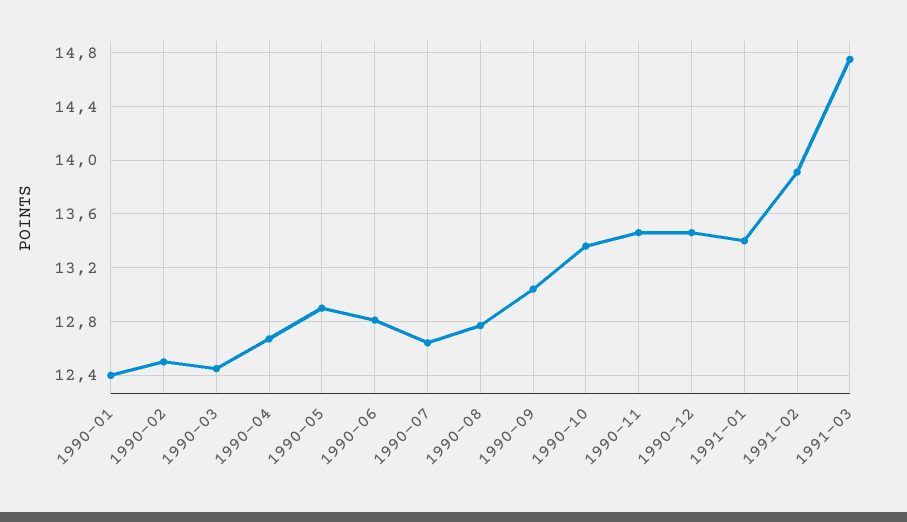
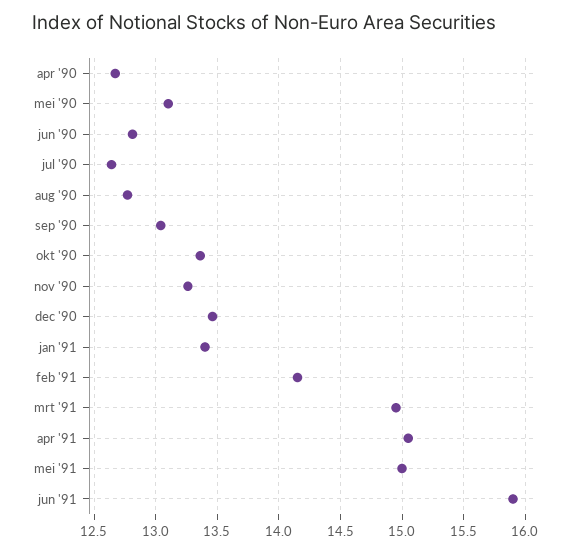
1990-01: 12.4 -> none
1990-02: 12.5 -> none
1990-03: 12.45 -> none
1990-05: 12.9 -> 13.1
1990-11: 13.45 -> 13.25
1991-02: 13.9 -> 14.15
1991-03: 14.75 -> 14.95
apr '91: none -> 15.05
mei '91: none -> 15
jun '91: none -> 15.9

